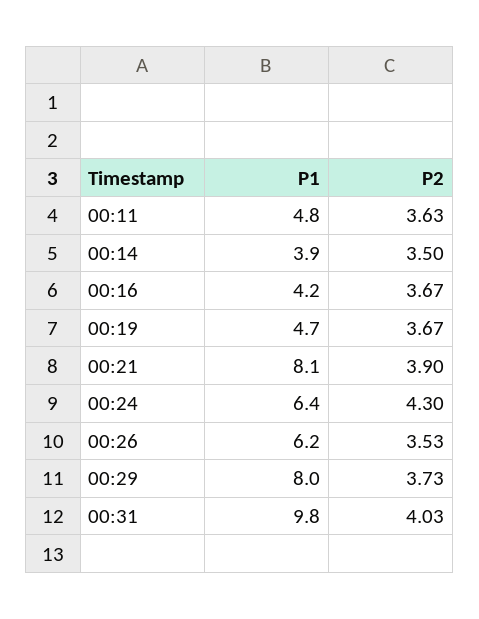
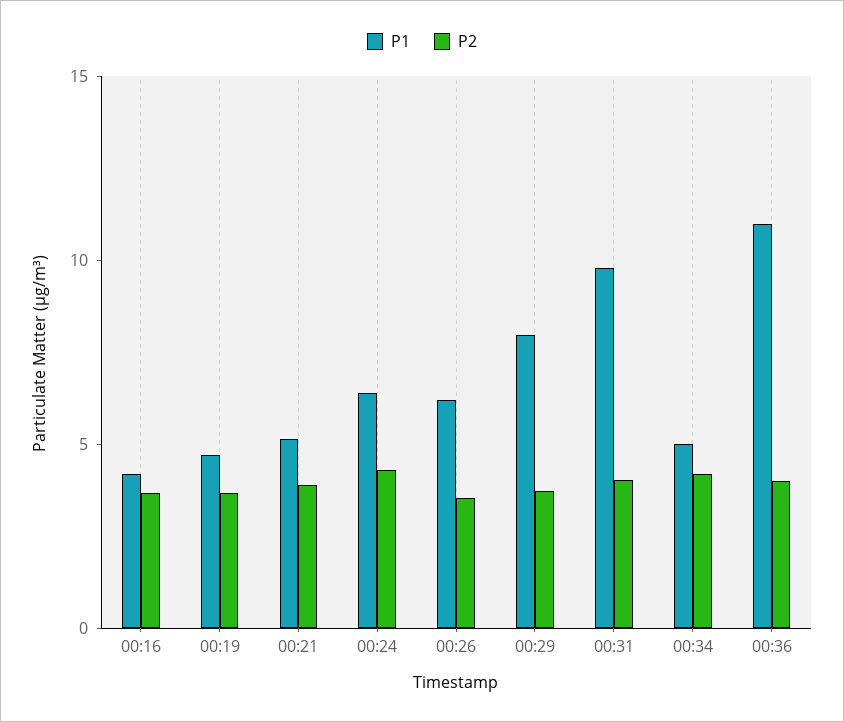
P1, 00:11: 4.8 -> none
P2, 00:11: 3.63 -> none
P1, 00:14: 3.9 -> none
P2, 00:14: 3.5 -> none
P1, 00:21: 8.1 -> 5
P1, 00:34: none -> 5
P2, 00:34: none -> 4
P1, 00:36: none -> 11
P2, 00:36: none -> 4

